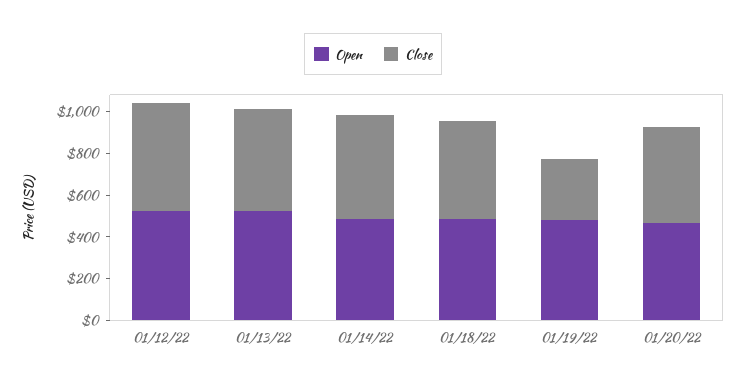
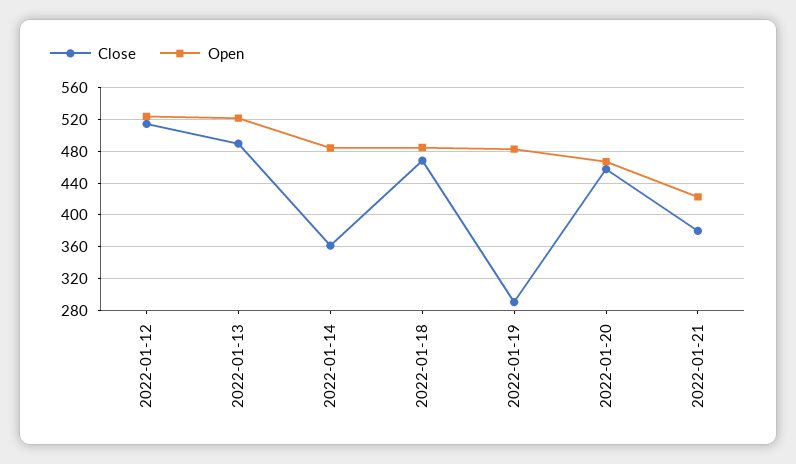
Close, 01/14/22: 500 -> 360
Close, 2022-01-21: none -> 380
Open, 2022-01-21: none -> 420

